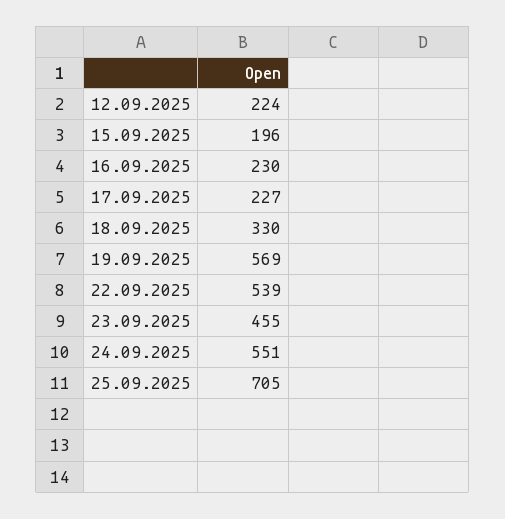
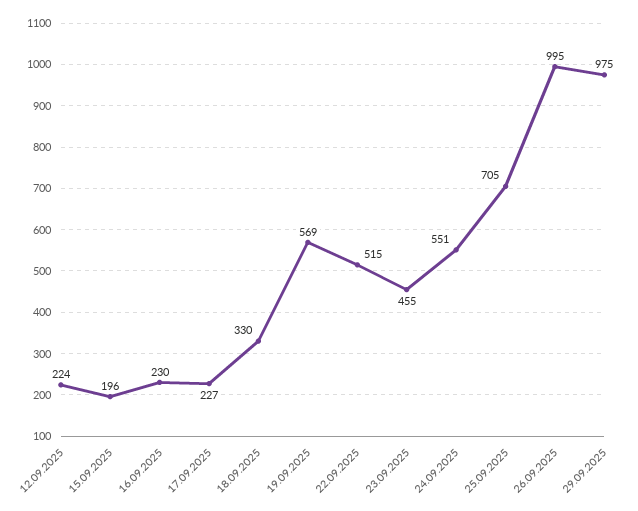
22.09.2025: 539 -> 515
26.09.2025: none -> 995
29.09.2025: none -> 975

